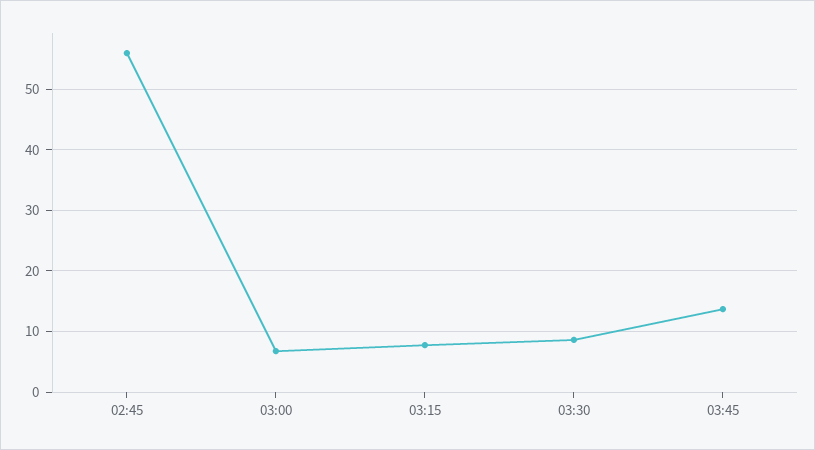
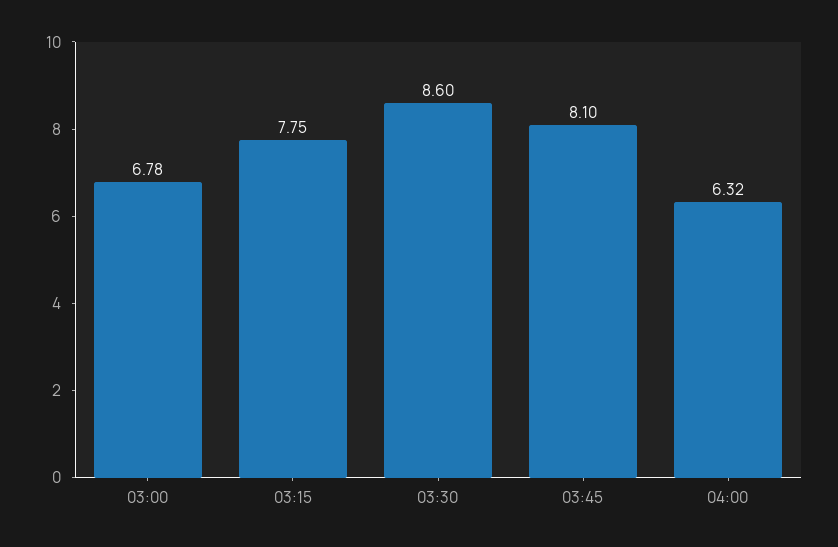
02:45: 56 -> none
03:45: 14 -> 8.1
04:00: none -> 6.32

